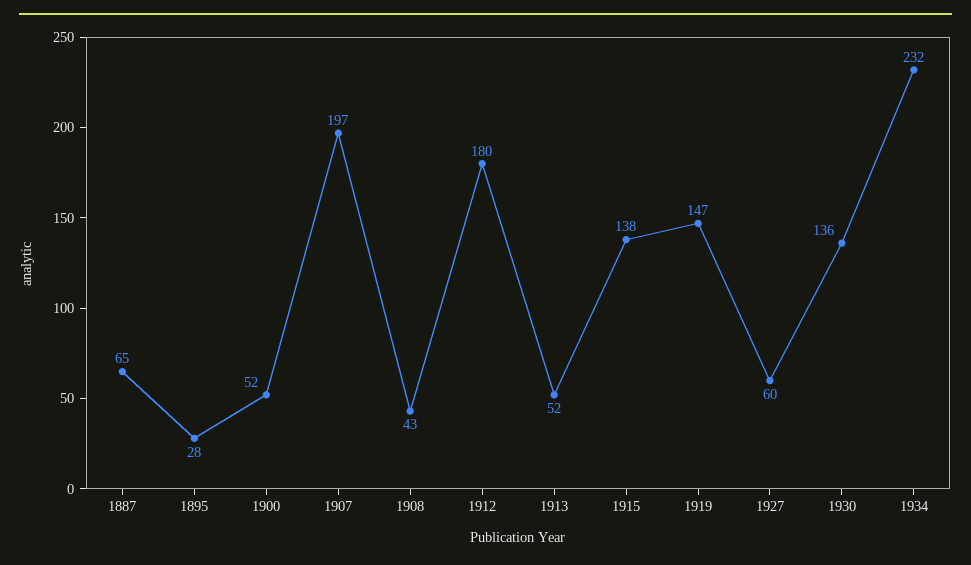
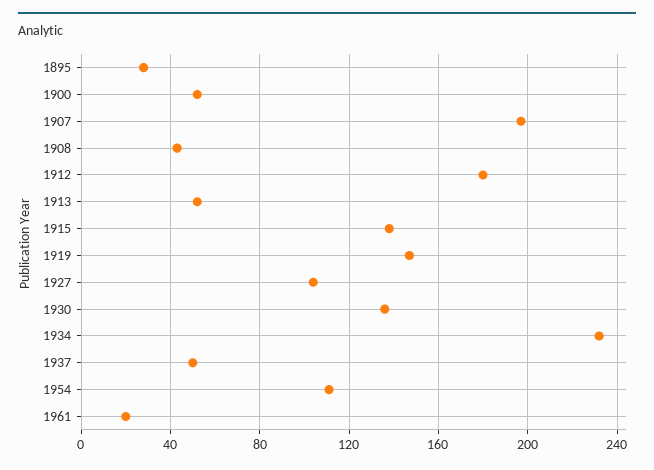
1887: 65 -> none
1927: 60 -> 105
1937: none -> 50
1954: none -> 110
1961: none -> 20

